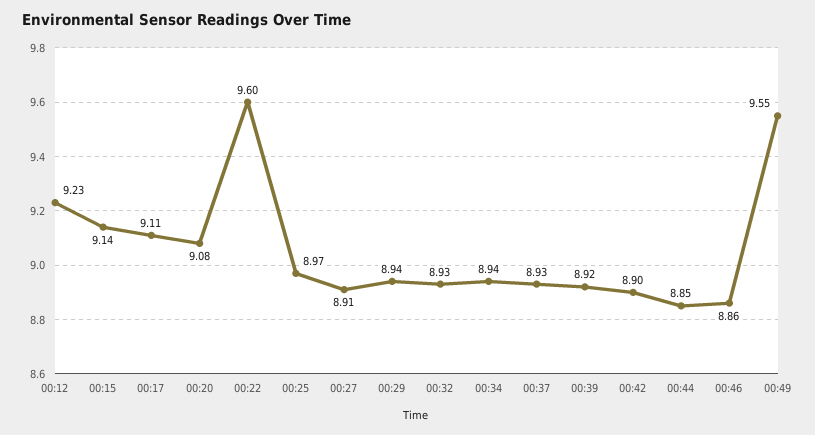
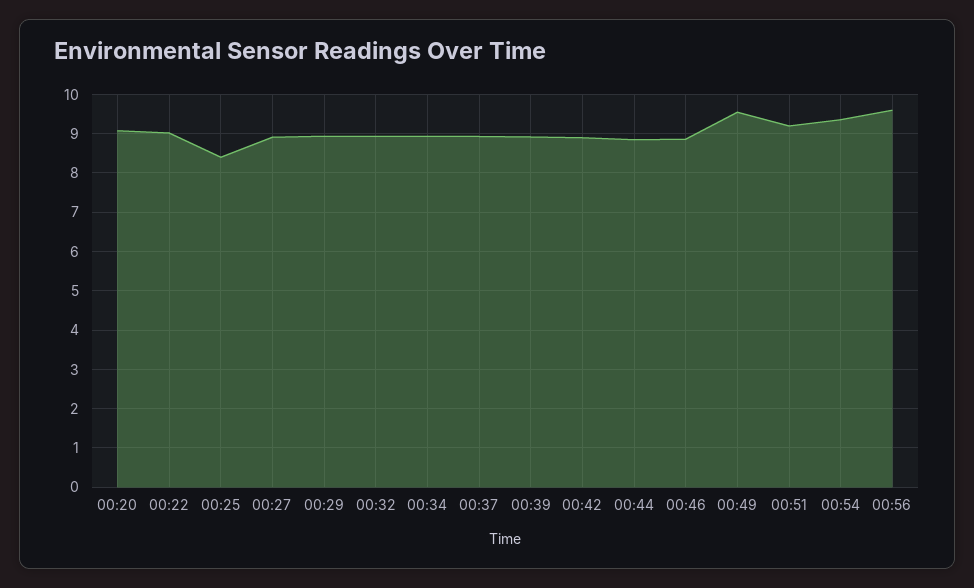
00:12: 9.23 -> none
00:15: 9.14 -> none
00:17: 9.11 -> none
00:22: 9.6 -> 9
00:25: 8.97 -> 8.4
00:51: none -> 9.2
00:54: none -> 9.4
00:56: none -> 9.6

